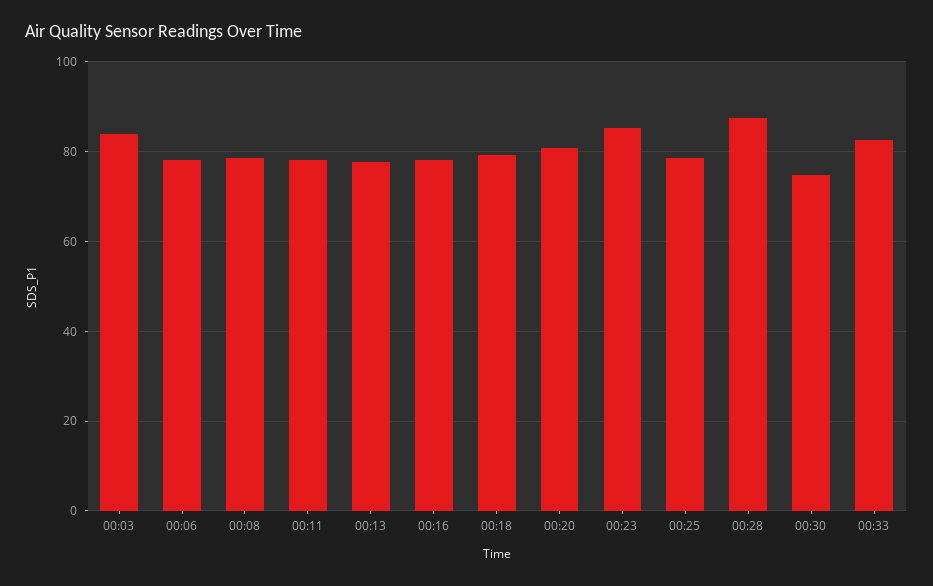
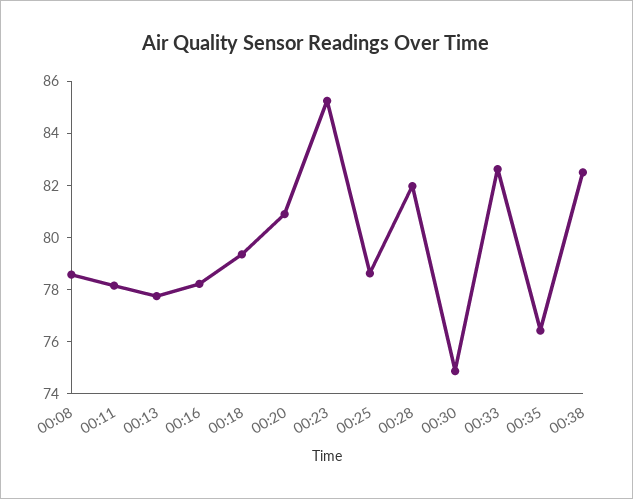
00:03: 84 -> none
00:06: 78 -> none
00:28: 88 -> 82
00:35: none -> 76.5
00:38: none -> 82.5

